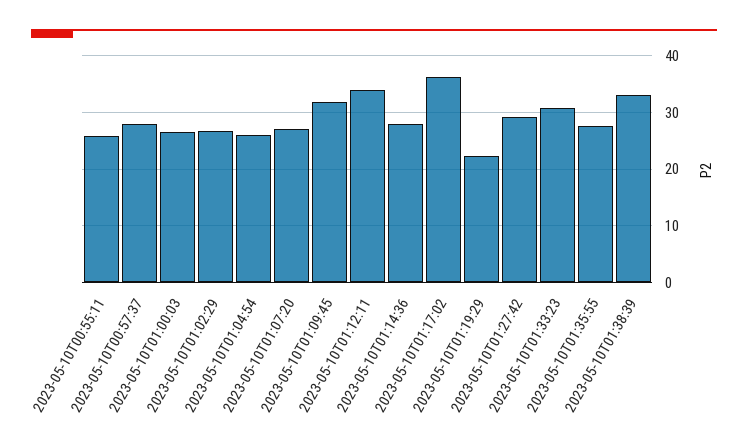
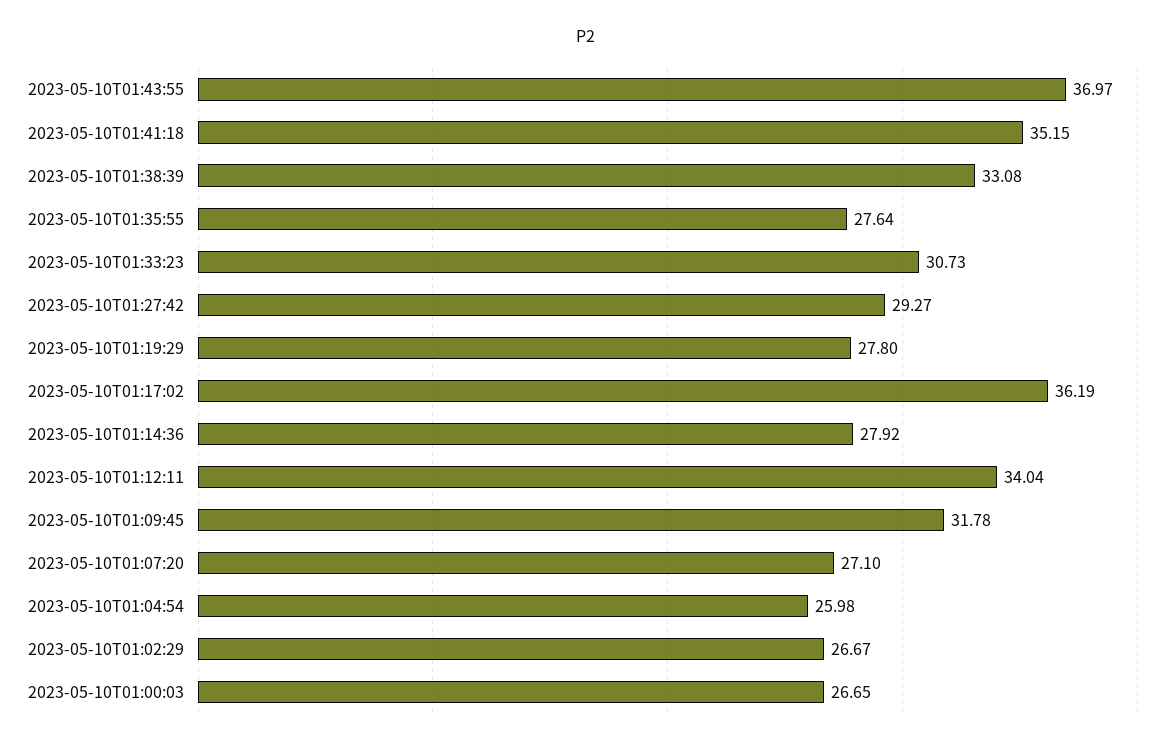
2023-05-10T00:55:11: 26 -> none
2023-05-10T00:57:37: 28 -> none
2023-05-10T01:19:29: 22 -> 27.8
2023-05-10T01:43:55: none -> 36.97
2023-05-10T01:41:18: none -> 35.15

